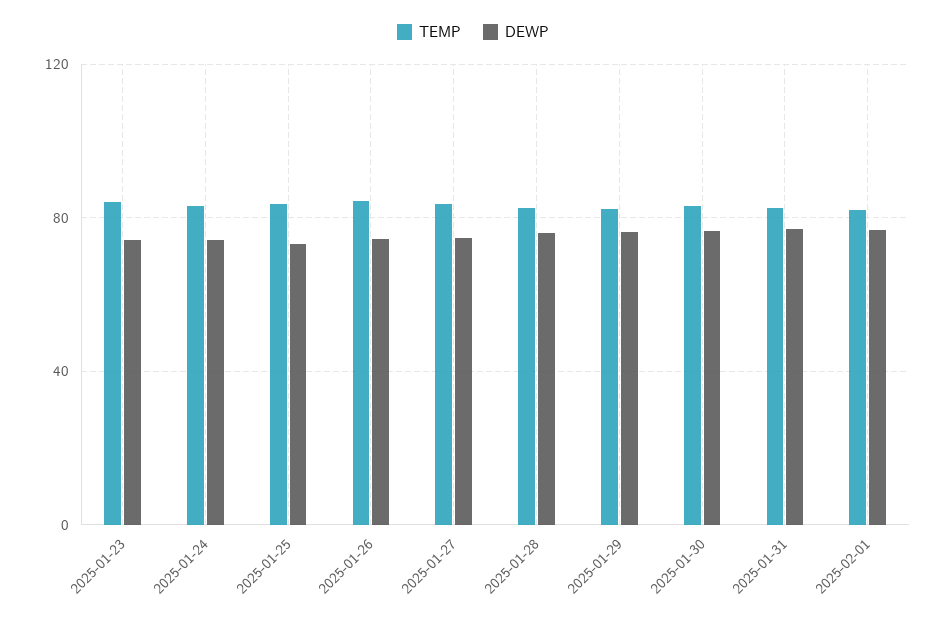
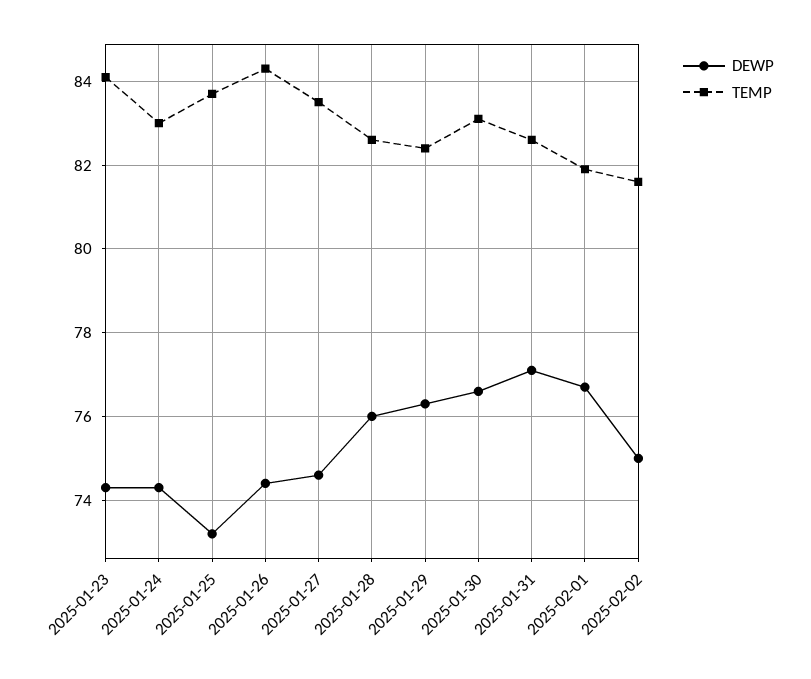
DEWP, 2025-02-02: none -> 75
TEMP, 2025-02-02: none -> 81.5

